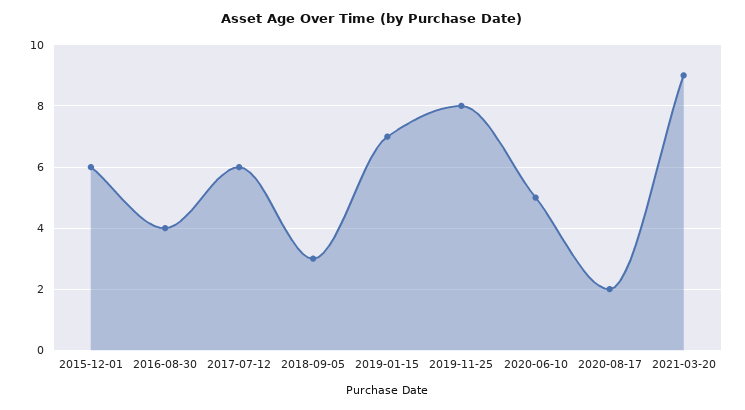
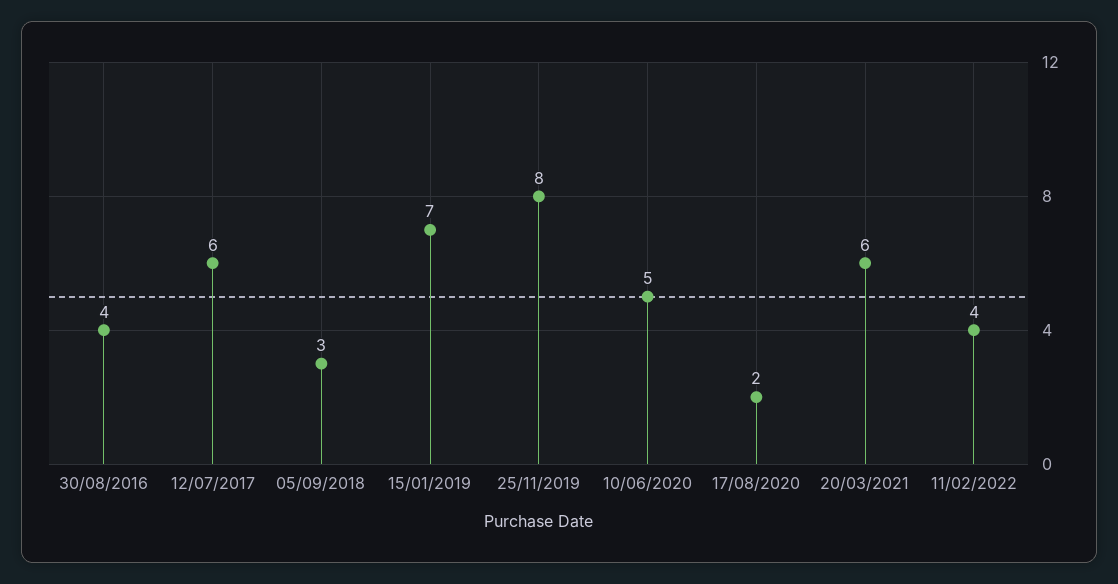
2015-12-01: 6 -> none
2021-03-20: 9 -> 6
11/02/2022: none -> 4

